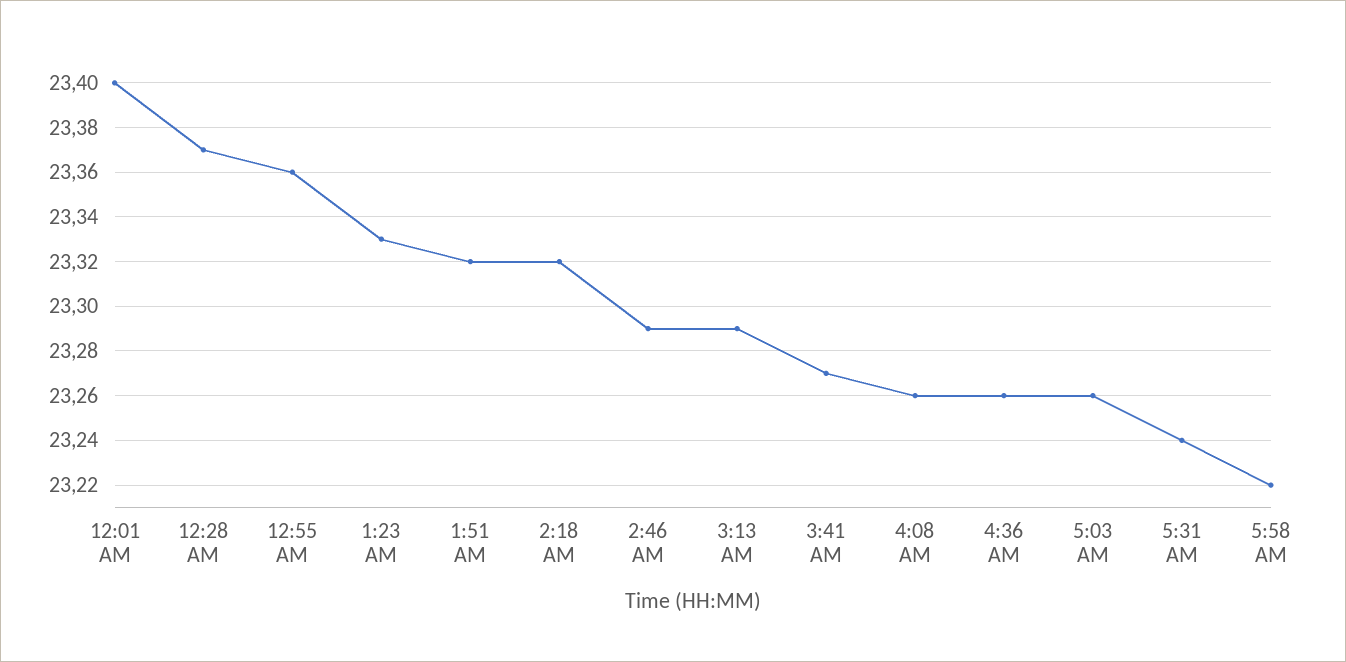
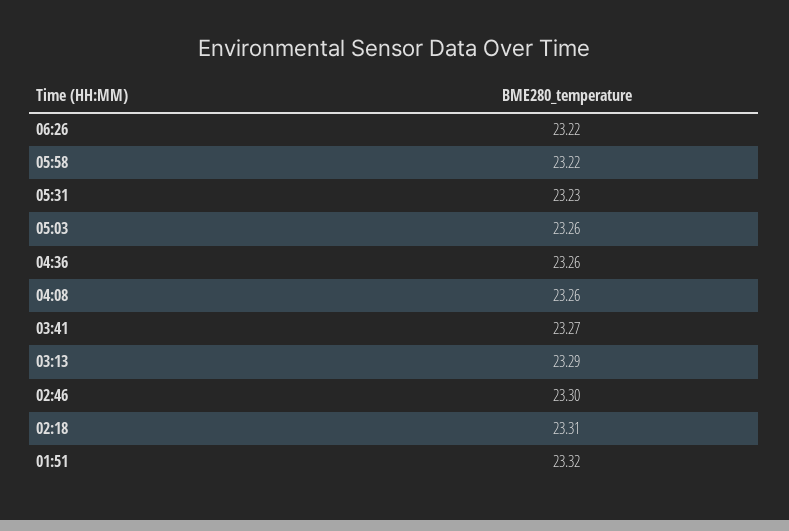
12:01 AM: 23.4 -> none
12:28 AM: 23.37 -> none
12:55 AM: 23.36 -> none
1:23 AM: 23.33 -> none
2:18 AM: 23.32 -> 23.31
2:46 AM: 23.29 -> 23.3
5:31 AM: 23.24 -> 23.23
06:26: none -> 23.22

